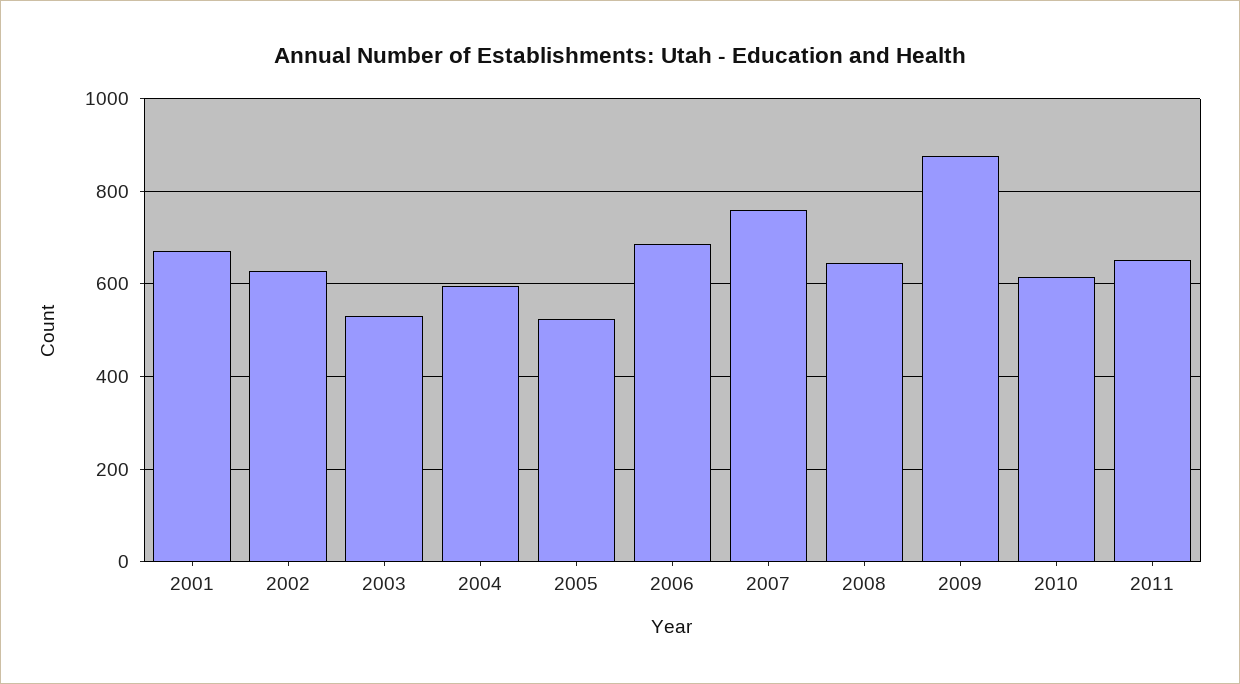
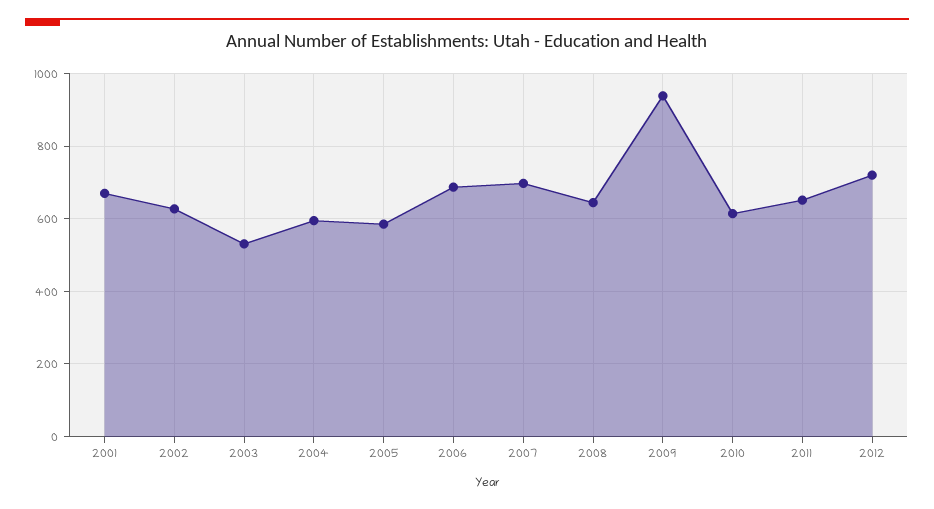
2005: 520 -> 580
2007: 760 -> 700
2009: 880 -> 940
2012: none -> 720

